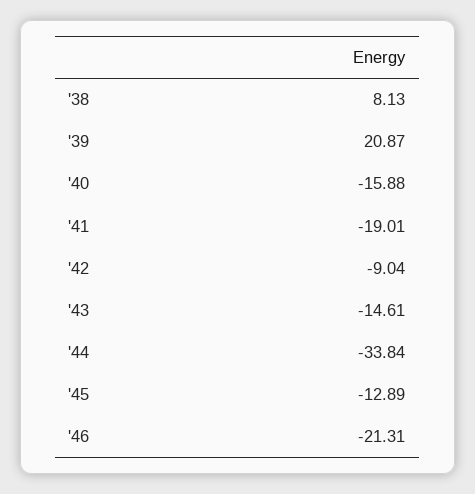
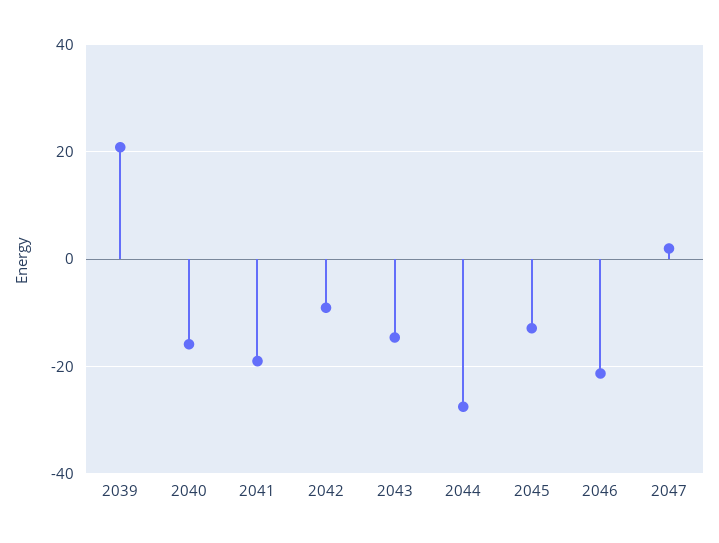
'38: 8.13 -> none
'44: -33.84 -> -28
2047: none -> 2

